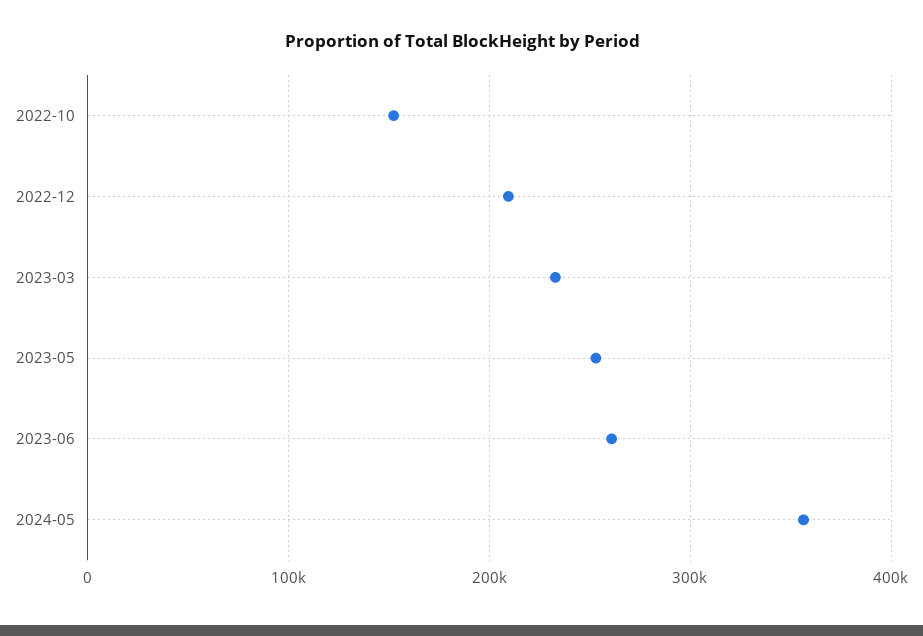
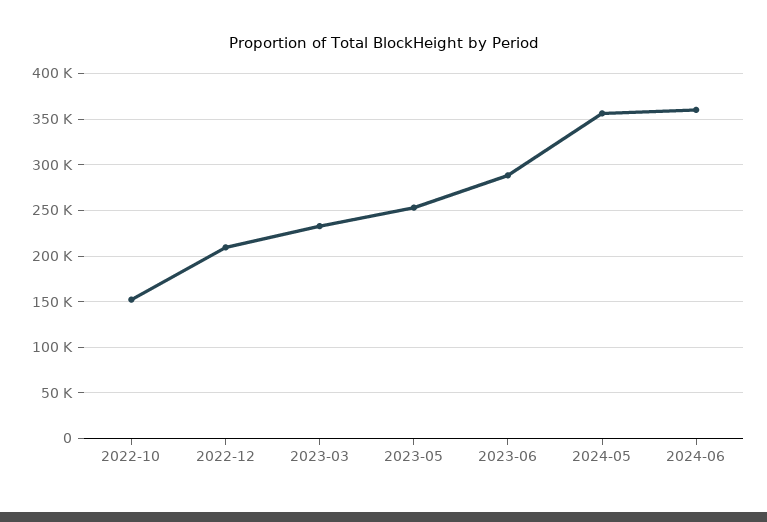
2023-06: 260000 -> 290000
2024-06: none -> 360000

